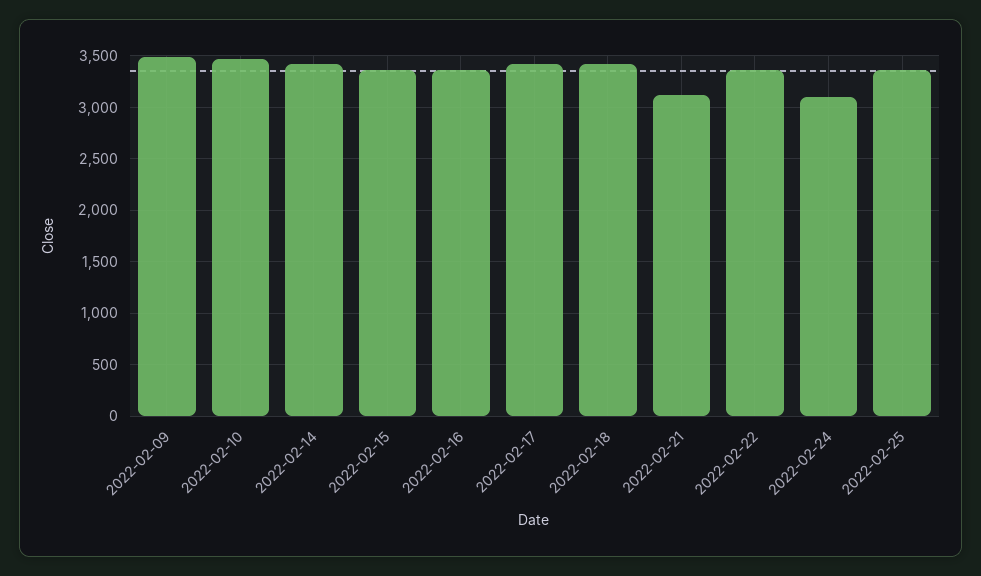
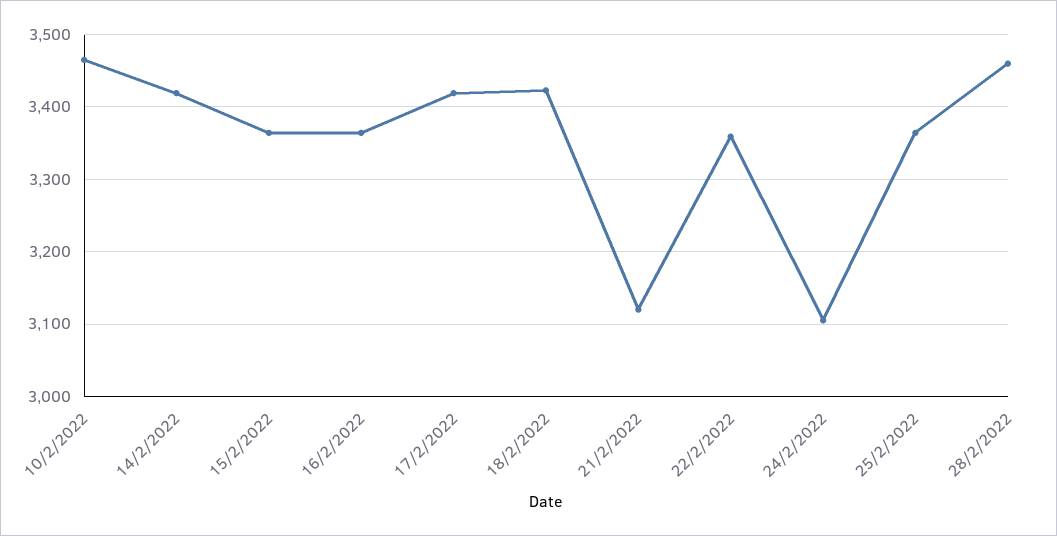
2022-02-09: 3500 -> none
28/2/2022: none -> 3460

